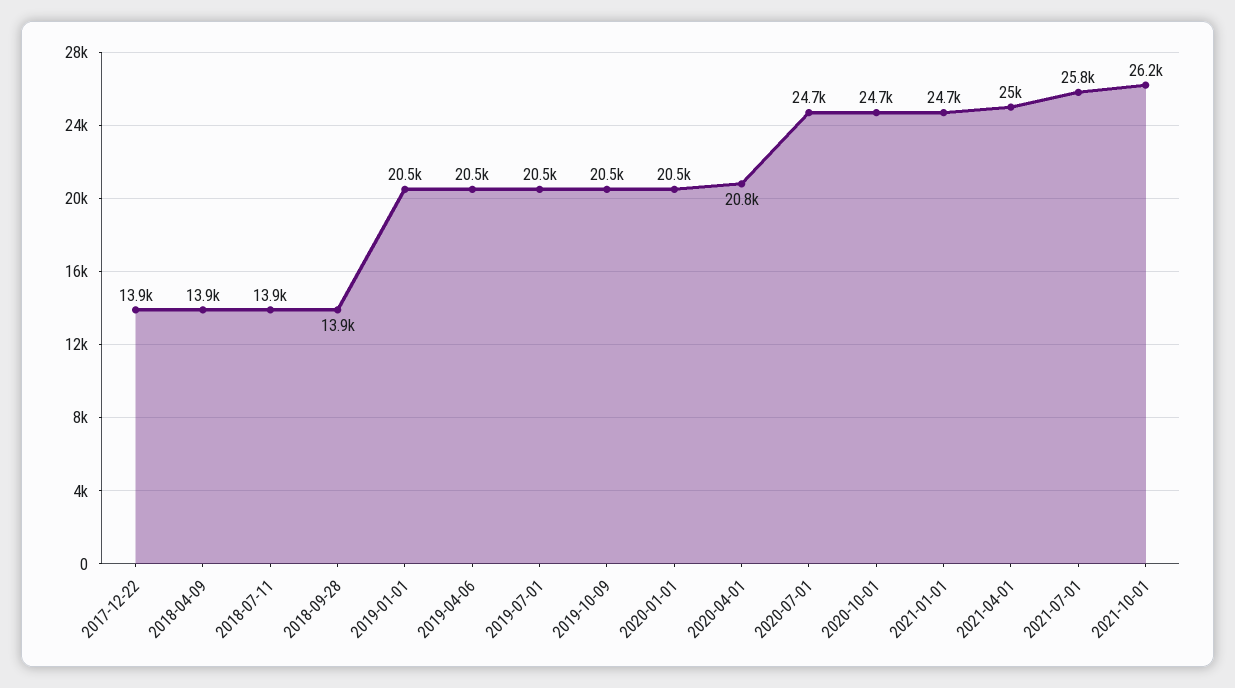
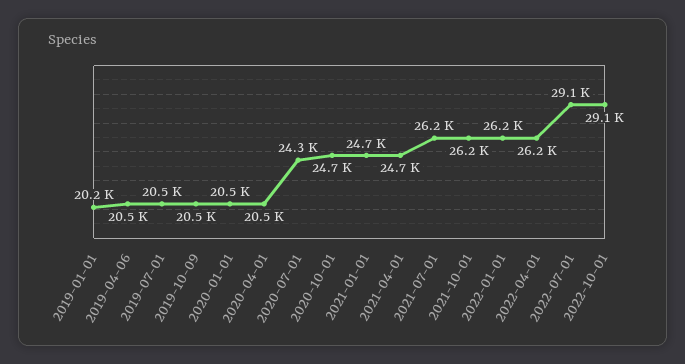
2017-12-22: 13900 -> none
2018-04-09: 13900 -> none
2018-07-11: 13900 -> none
2018-09-28: 13900 -> none
2019-01-01: 20500 -> 20200
2020-04-01: 20800 -> 20500
2020-07-01: 24700 -> 24300
2021-04-01: 25000 -> 24700
2021-07-01: 25800 -> 26200
2022-01-01: none -> 26200
2022-04-01: none -> 26200
2022-07-01: none -> 29100
2022-10-01: none -> 29100

